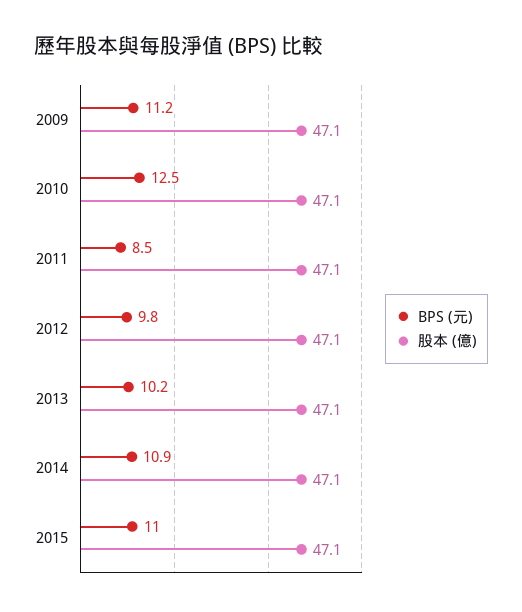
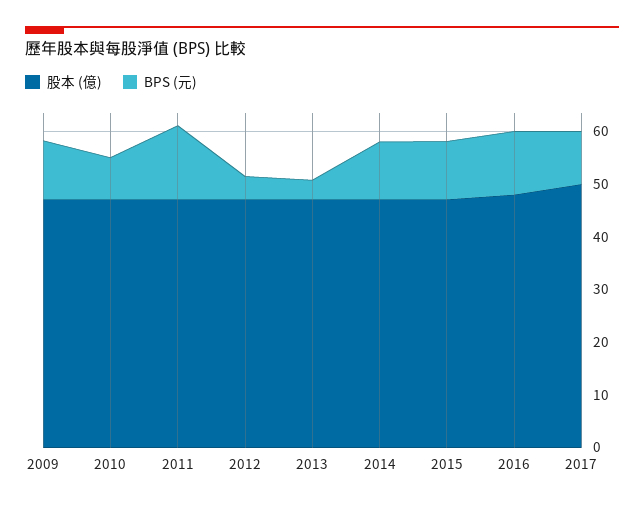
BPS (元), 2010: 12.5 -> 8
BPS (元), 2011: 8.5 -> 14
BPS (元), 2012: 9.8 -> 4
BPS (元), 2013: 10.2 -> 4
股本 (億), 2016: none -> 48
BPS (元), 2016: none -> 12
股本 (億), 2017: none -> 50
BPS (元), 2017: none -> 10

